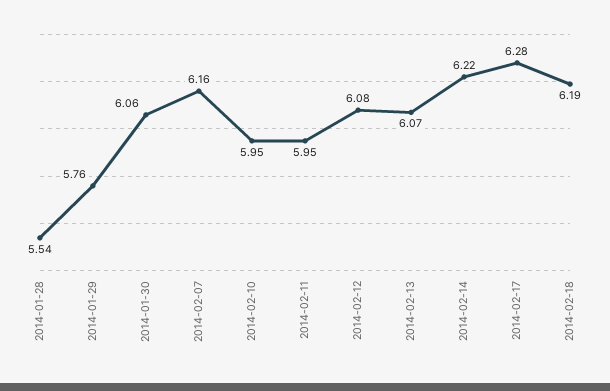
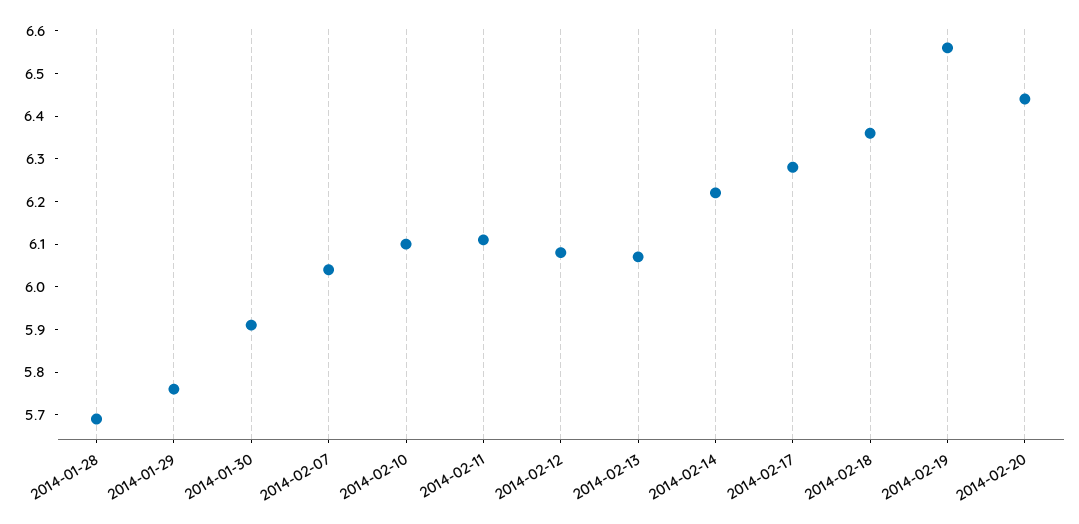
2014-01-28: 5.54 -> 5.7
2014-01-30: 6.06 -> 5.9
2014-02-07: 6.16 -> 6.05
2014-02-10: 5.95 -> 6.1
2014-02-11: 5.95 -> 6.1
2014-02-18: 6.19 -> 6.35
2014-02-19: none -> 6.55
2014-02-20: none -> 6.45

